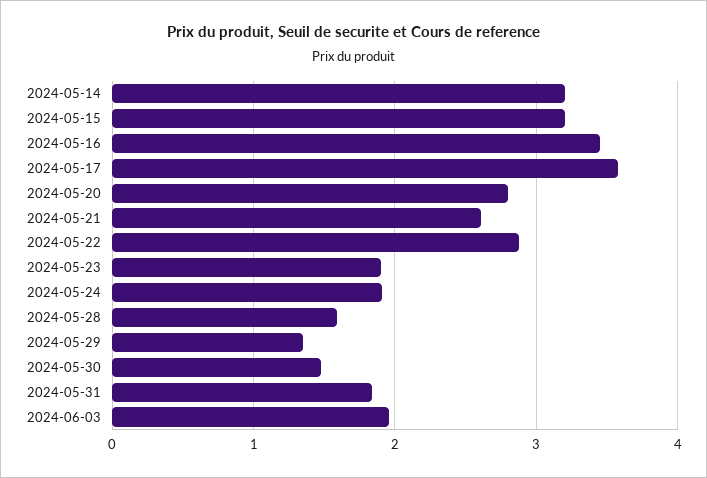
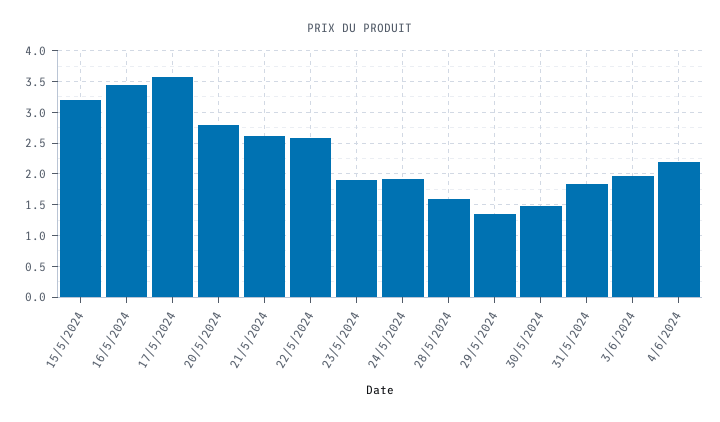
2024-05-14: 3.2 -> none
2024-05-22: 2.9 -> 2.6
4/6/2024: none -> 2.2

